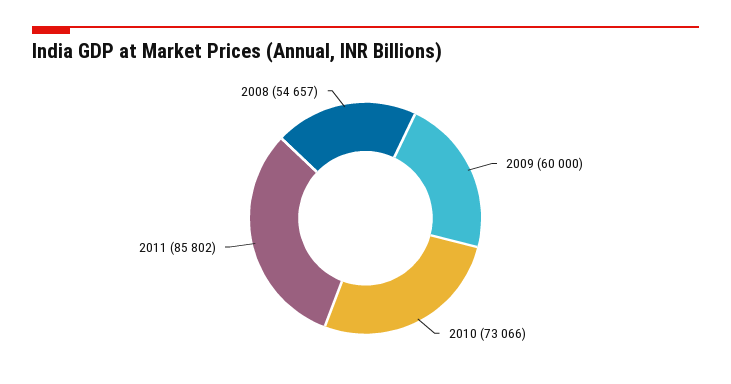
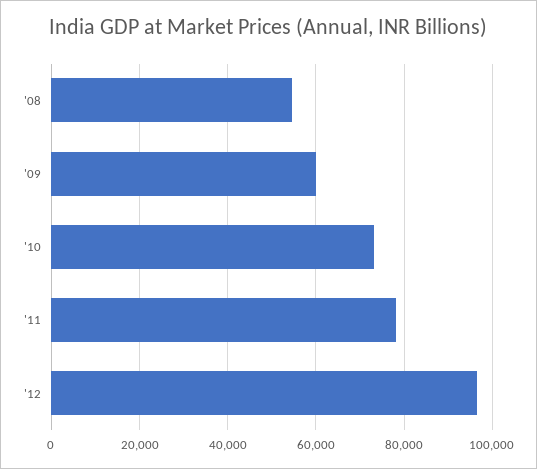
2011: 85802 -> 78000
'12: none -> 96000

